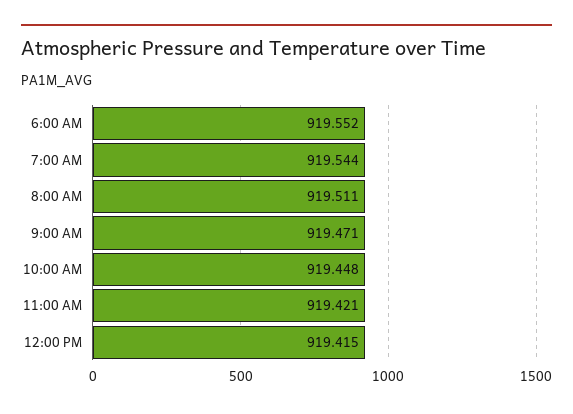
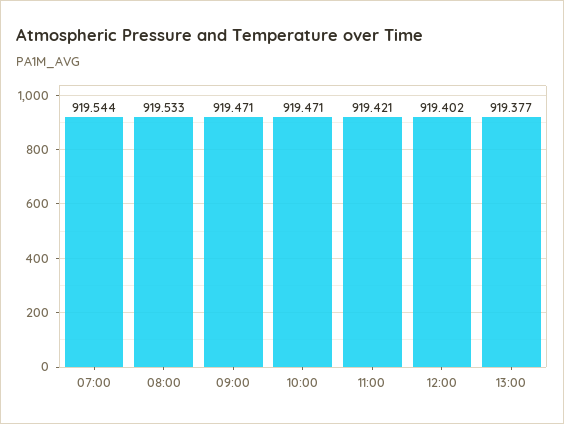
6:00 AM: 919.552 -> none
8:00 AM: 919.511 -> 919.533
10:00 AM: 919.448 -> 919.471
12:00 PM: 919.415 -> 919.402
13:00: none -> 919.377

